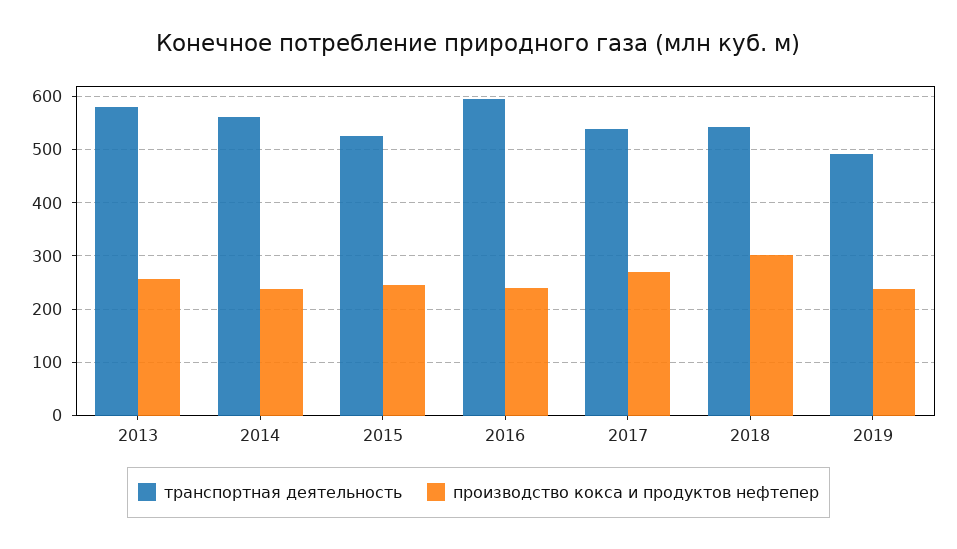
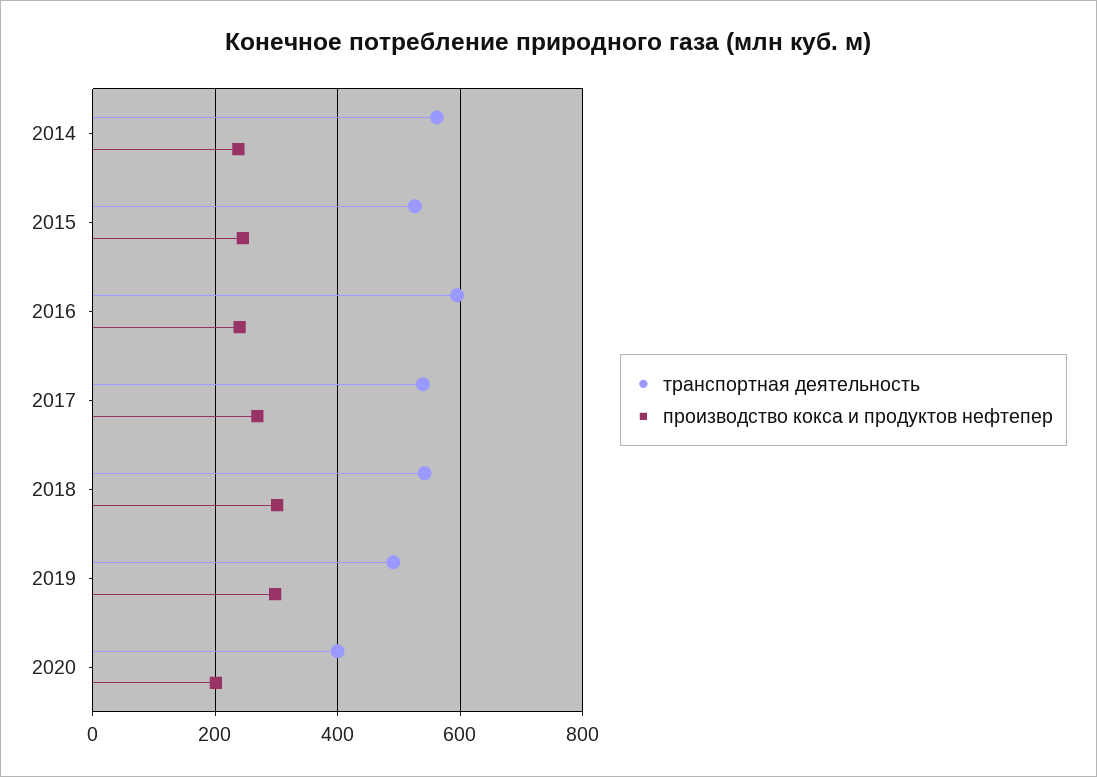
транспортная деятельность, 2013: 580 -> none
производство кокса и продуктов нефтепер, 2013: 260 -> none
производство кокса и продуктов нефтепер, 2019: 240 -> 300
транспортная деятельность, 2020: none -> 400
производство кокса и продуктов нефтепер, 2020: none -> 200

